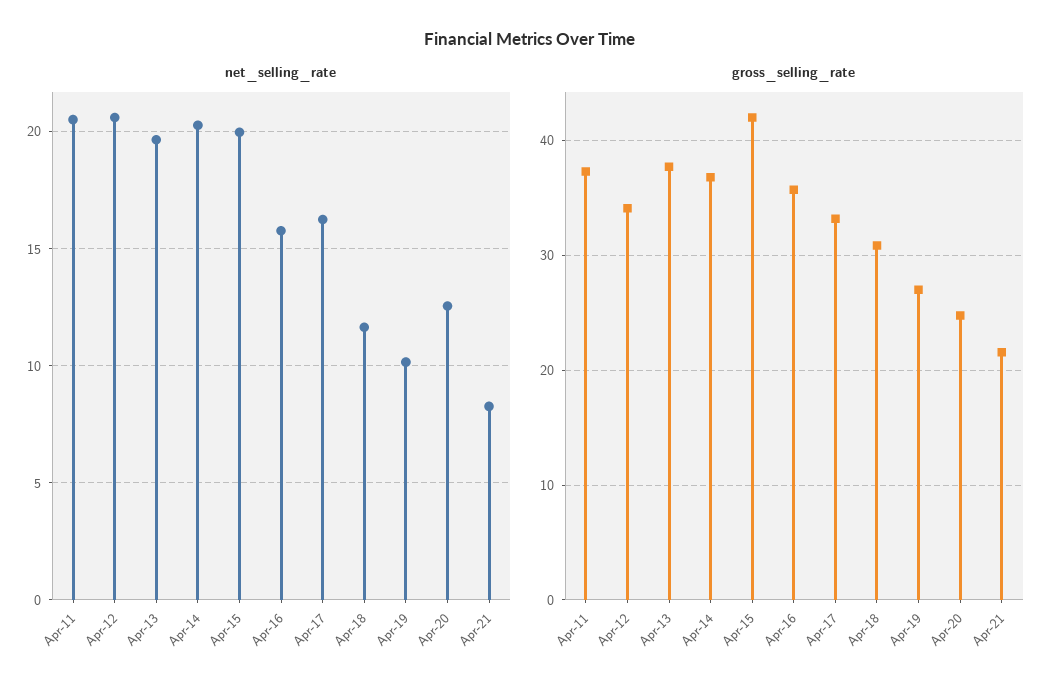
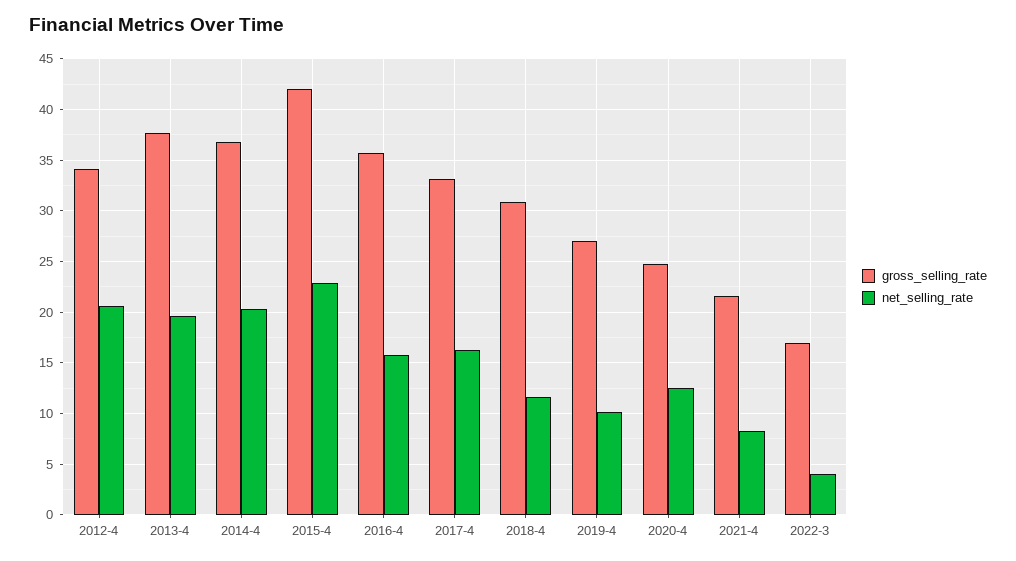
net_selling_rate, Apr-11: 20.5 -> none
net_selling_rate, Apr-15: 20 -> 23
gross_selling_rate, Apr-11: 37 -> none
gross_selling_rate, 2022-3: none -> 17
net_selling_rate, 2022-3: none -> 4

